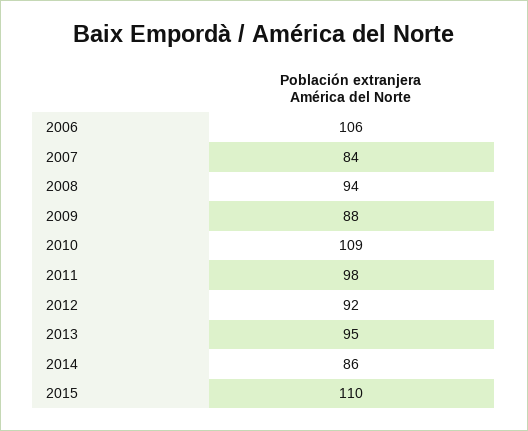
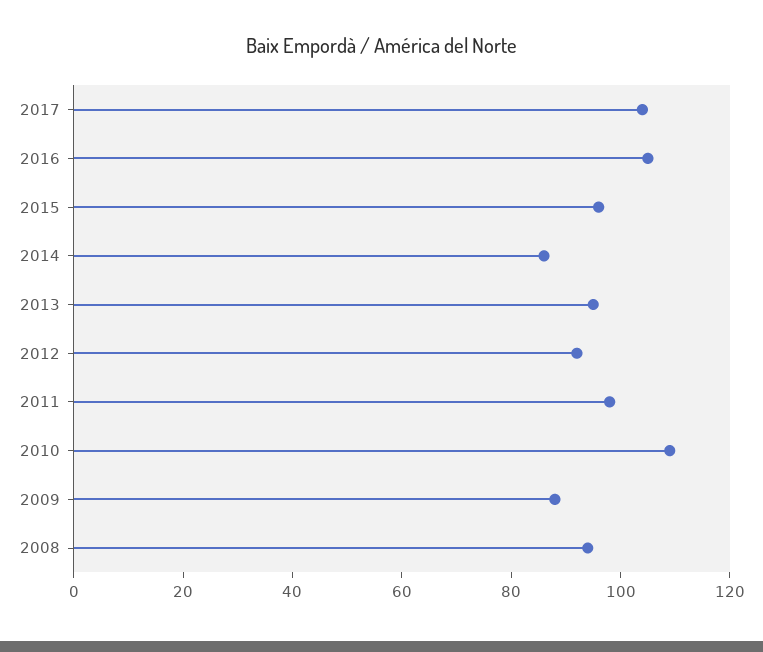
2006: 106 -> none
2007: 84 -> none
2015: 110 -> 95
2017: none -> 105
2016: none -> 105

